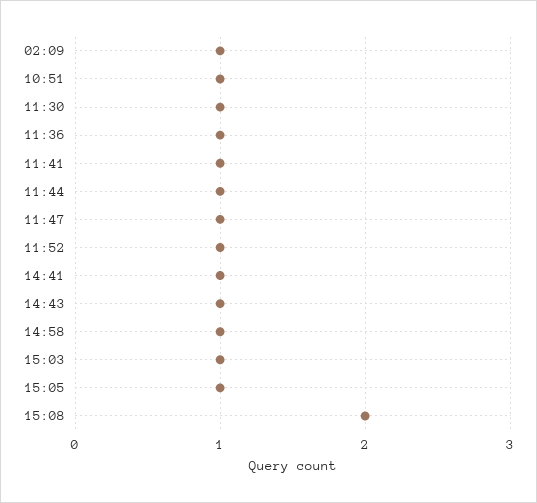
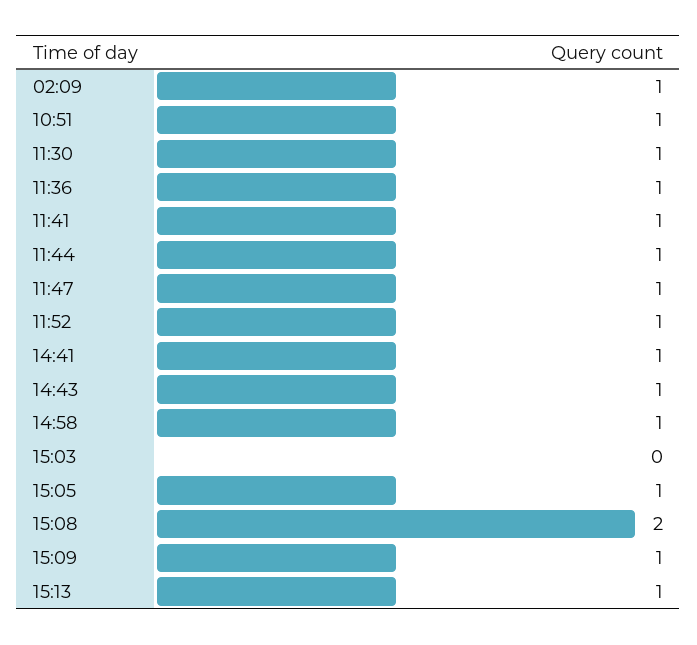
15:03: 1 -> 0
15:09: none -> 1
15:13: none -> 1

